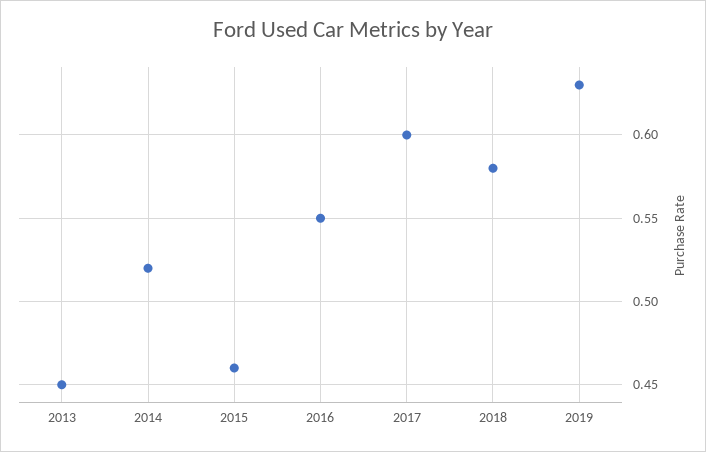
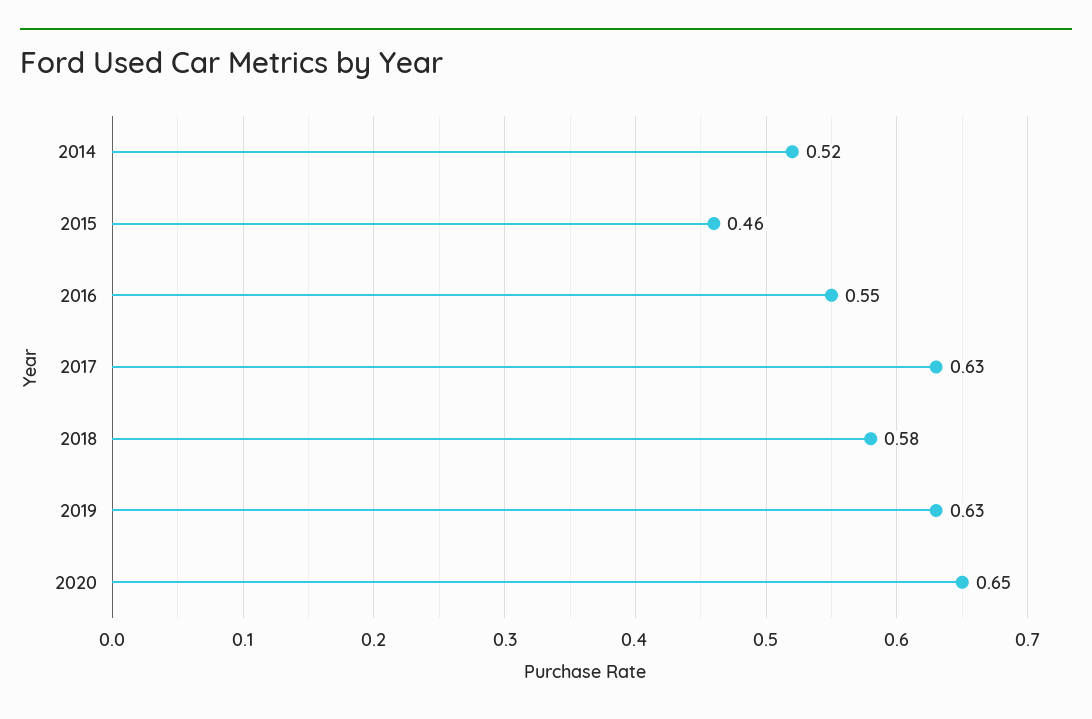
2013: 0.45 -> none
2017: 0.6 -> 0.63
2020: none -> 0.65

